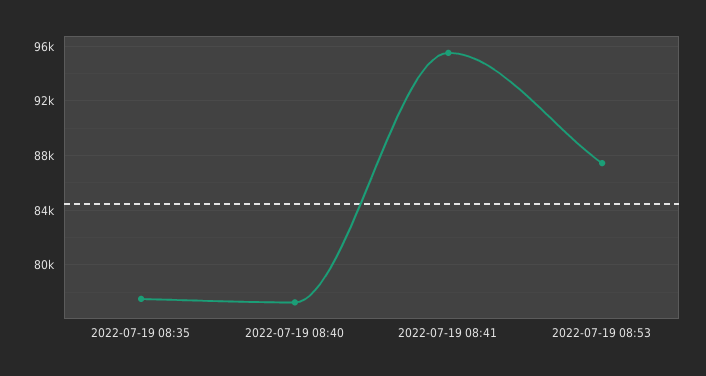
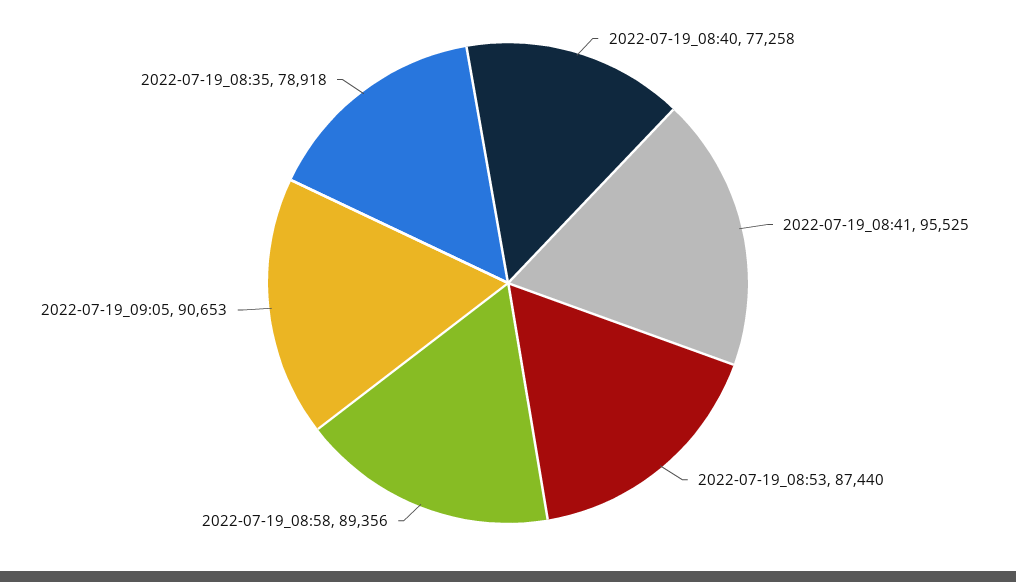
2022-07-19 08:35: 77500 -> 78918
2022-07-19_08:58: none -> 89356
2022-07-19_09:05: none -> 90653

